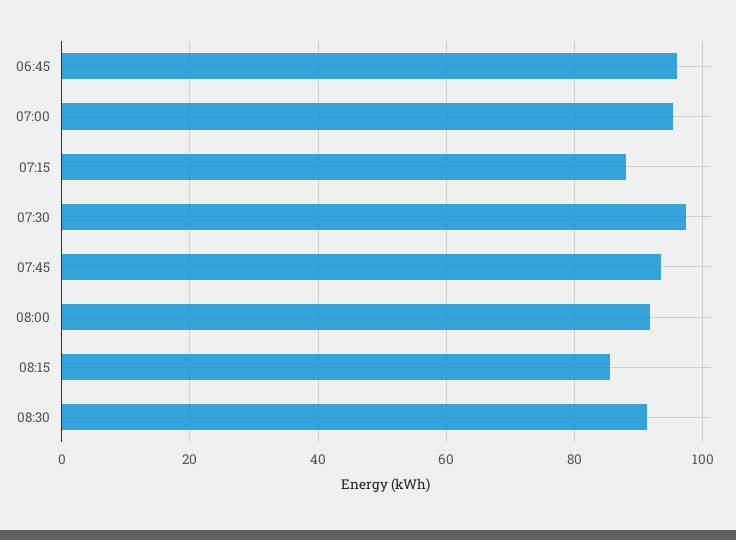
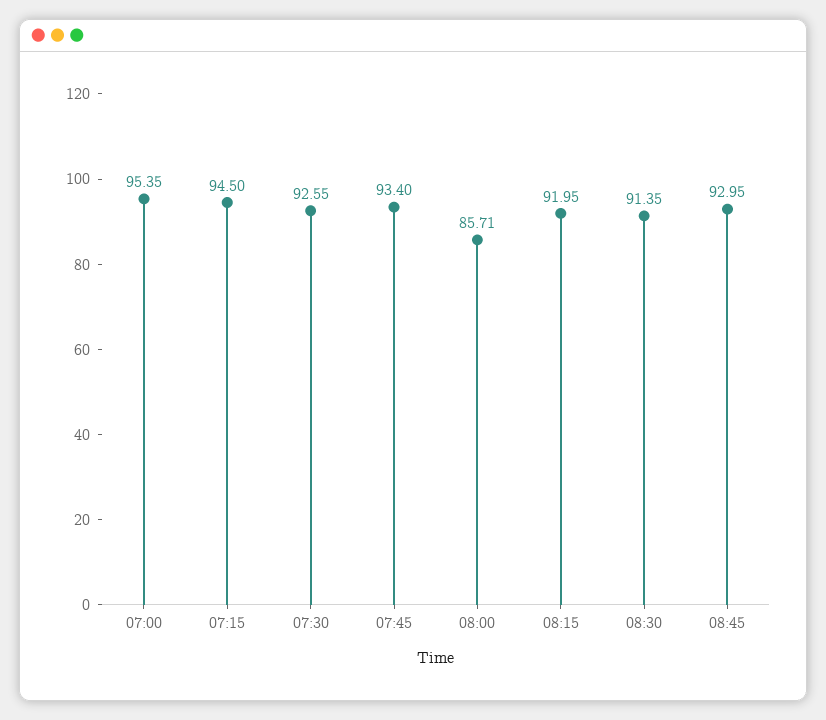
06:45: 96 -> none
07:15: 88 -> 94.5
07:30: 98 -> 92.55
08:00: 92 -> 85.71
08:15: 86 -> 91.95
08:45: none -> 92.95

